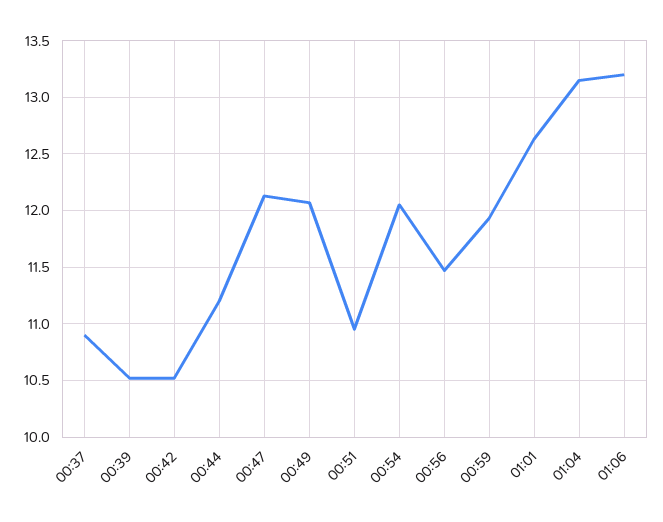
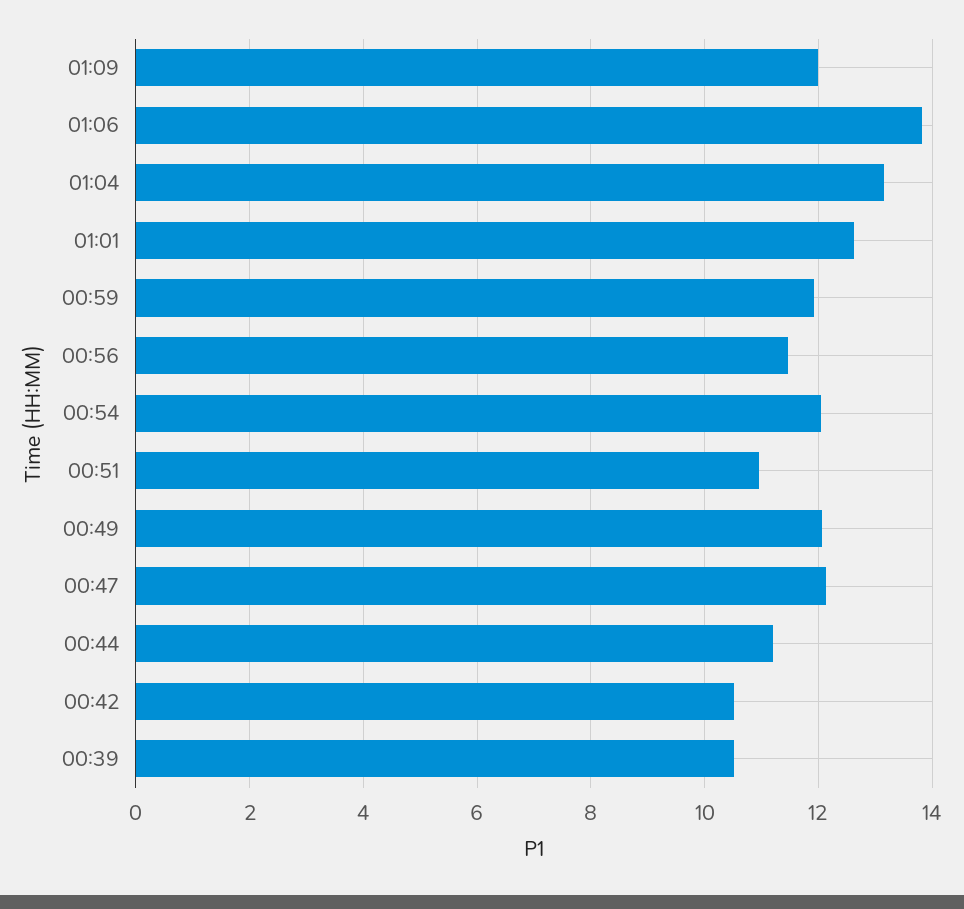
00:37: 10.9 -> none
01:06: 13.2 -> 13.8
01:09: none -> 12

